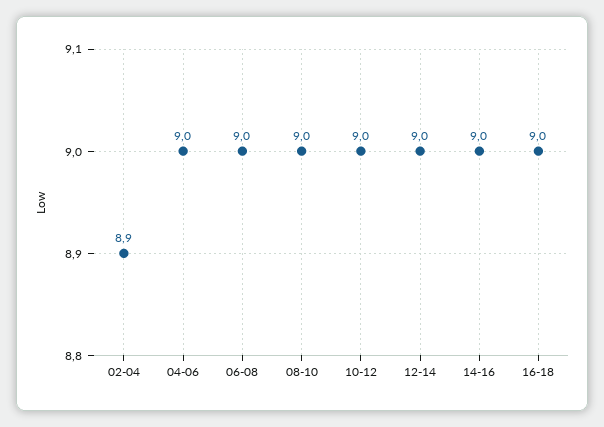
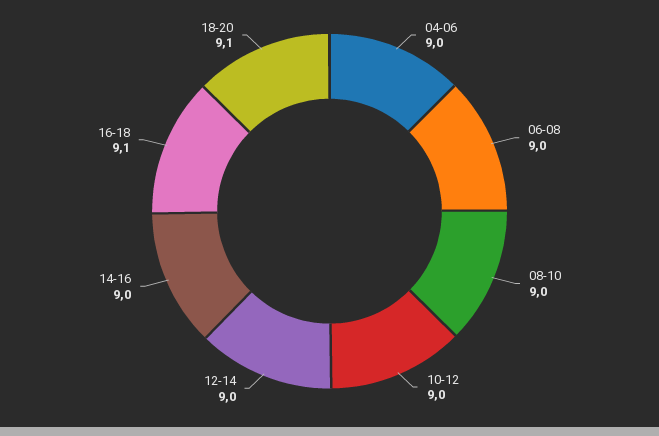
02-04: 8.9 -> none
16-18: 9 -> 9.1
18-20: none -> 9.1

